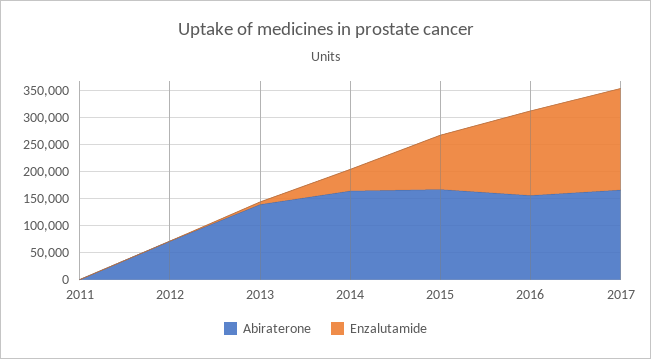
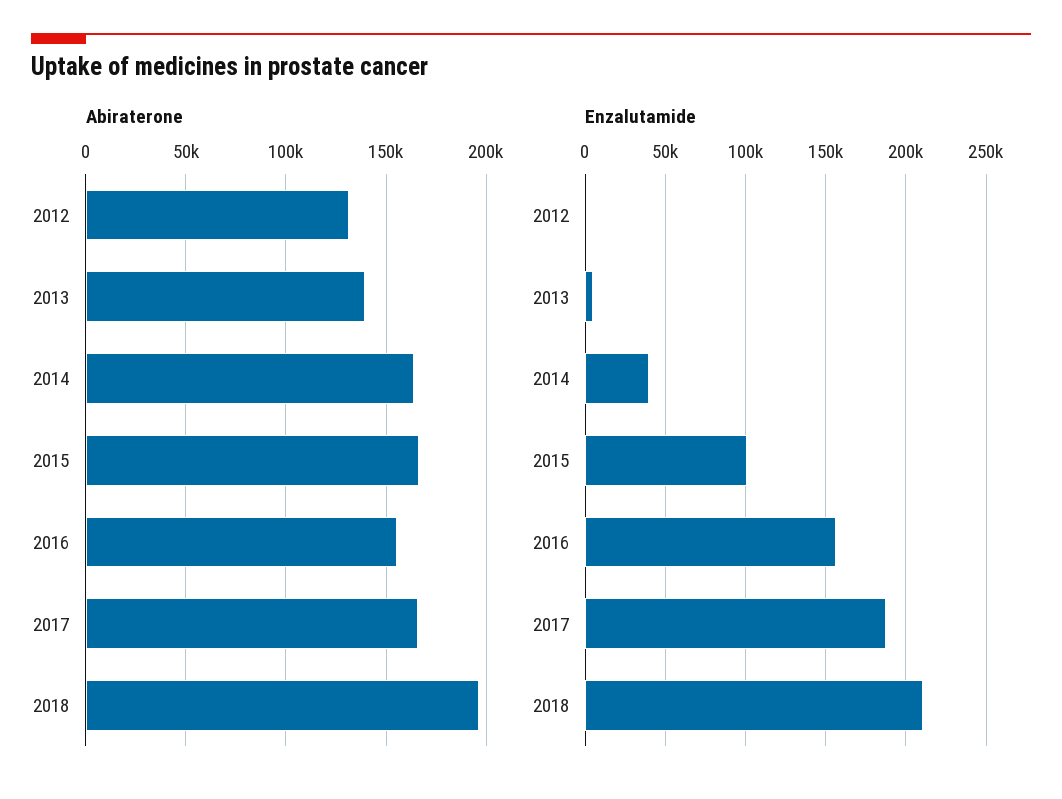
Abiraterone, 2011: 0 -> none
Enzalutamide, 2011: 0 -> none
Abiraterone, 2012: 75000 -> 130000
Abiraterone, 2018: none -> 195000
Enzalutamide, 2018: none -> 210000

